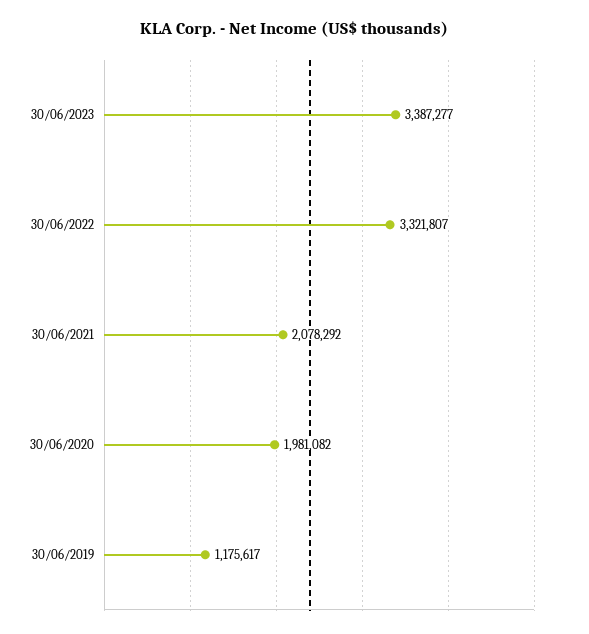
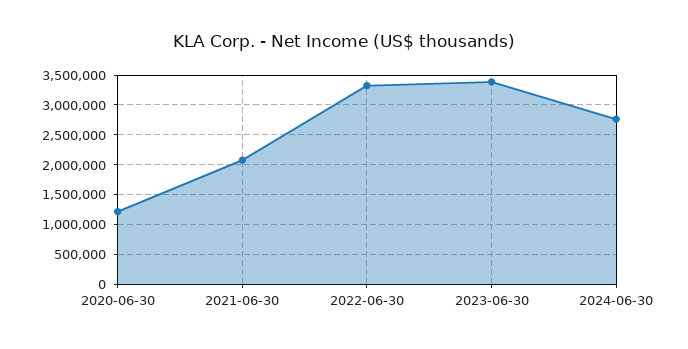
30/06/2020: 1981082 -> 1250000
30/06/2019: 1175617 -> none
2024-06-30: none -> 2750000

